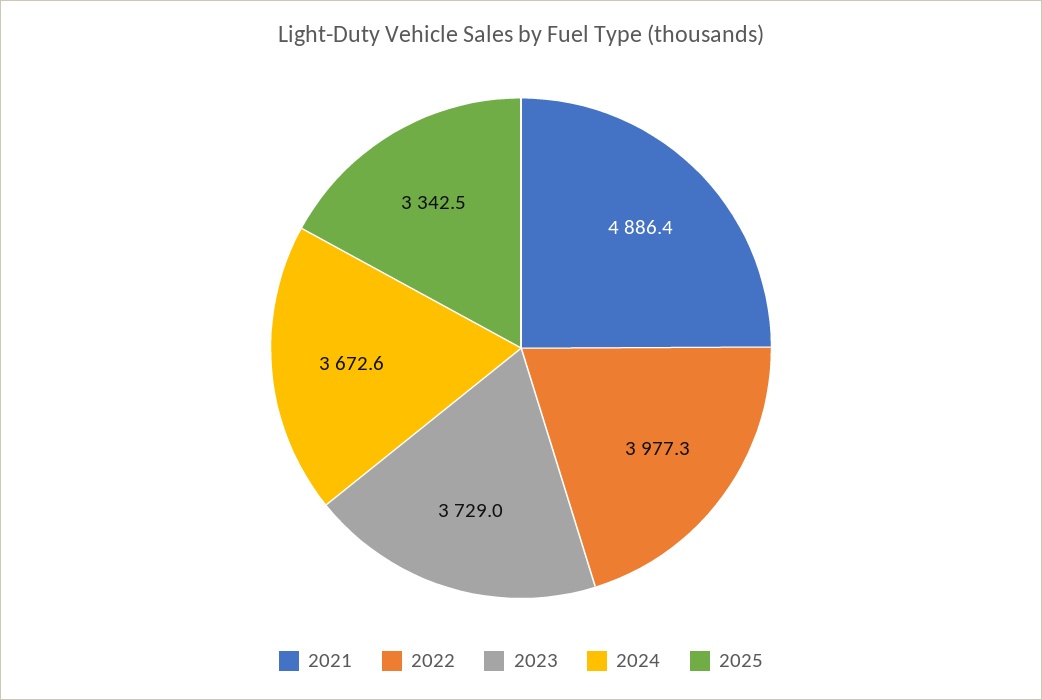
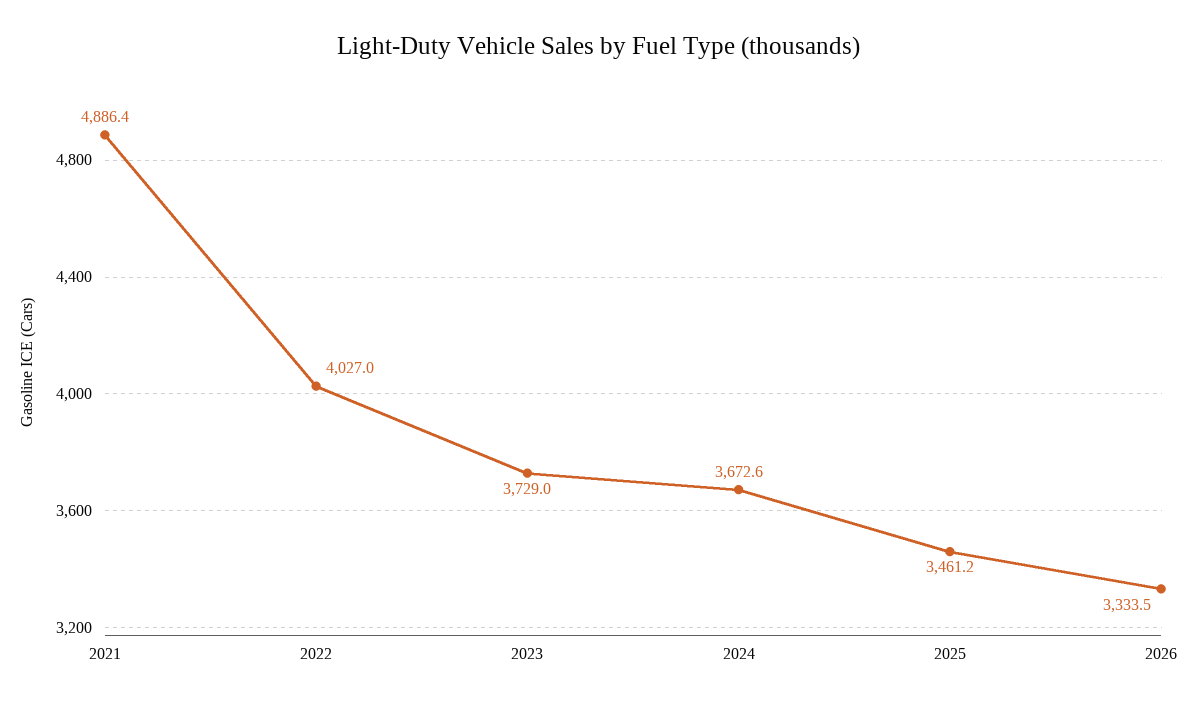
2022: 3977.3 -> 4027
2025: 3342.5 -> 3461.2
2026: none -> 3333.5

